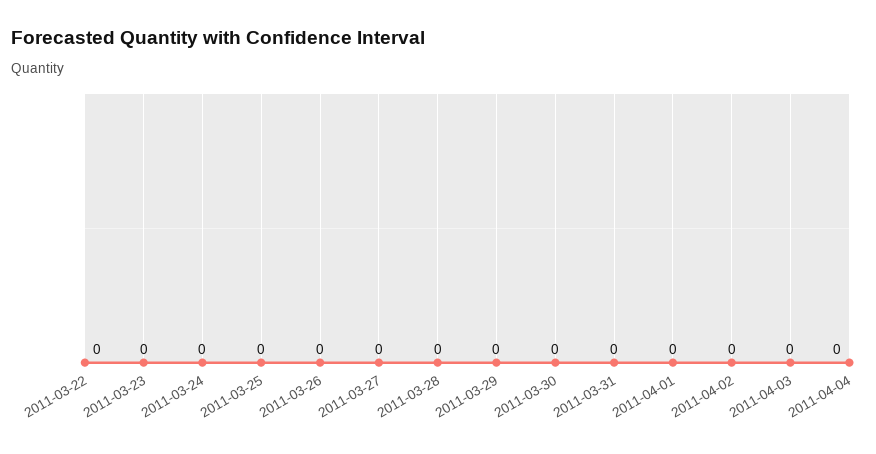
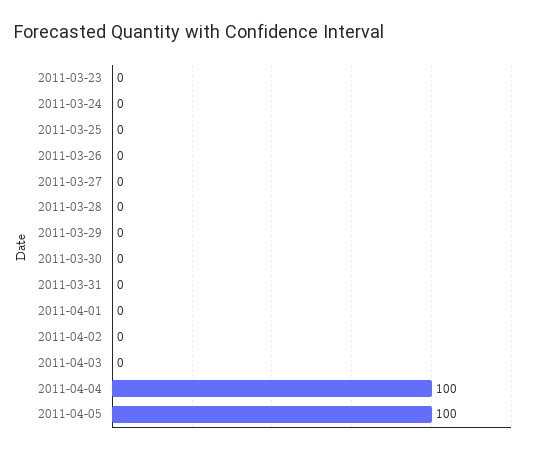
2011-03-22: 0 -> none
2011-04-04: 0 -> 100
2011-04-05: none -> 100

